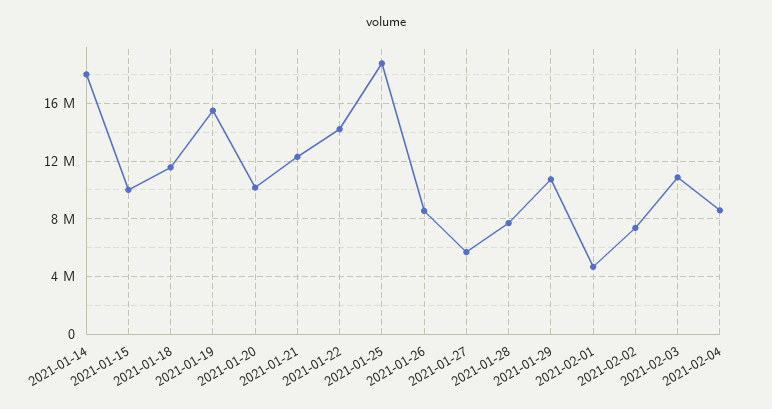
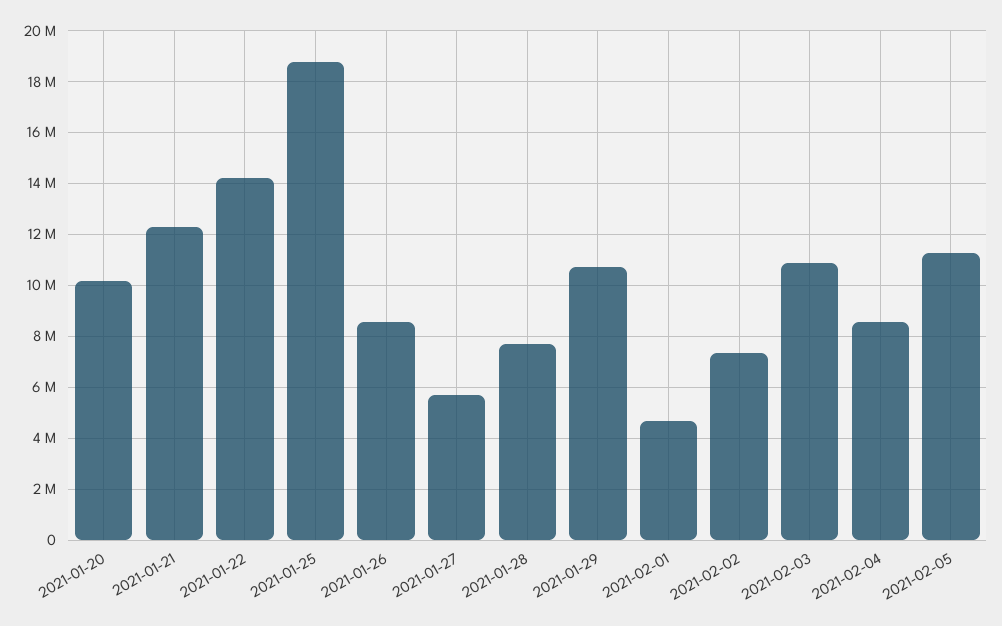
2021-01-14: 18000000 -> none
2021-01-15: 10000000 -> none
2021-01-18: 11500000 -> none
2021-01-19: 15500000 -> none
2021-02-05: none -> 11250000

